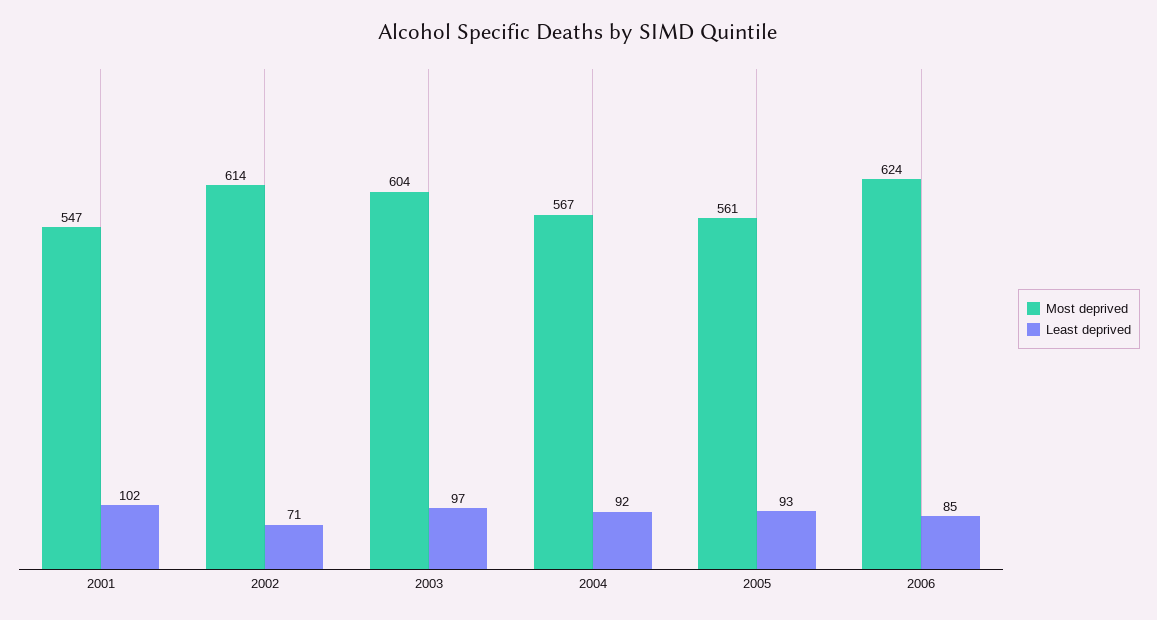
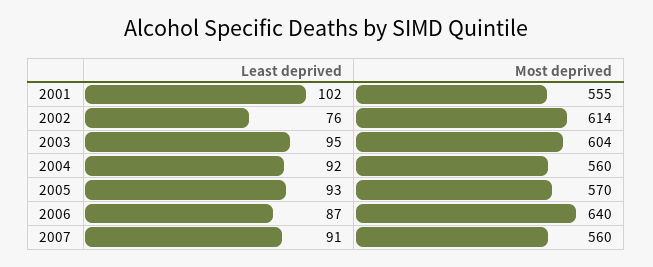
Most deprived, 2001: 547 -> 555
Least deprived, 2002: 71 -> 76
Least deprived, 2003: 97 -> 95
Most deprived, 2004: 567 -> 560
Most deprived, 2005: 561 -> 570
Most deprived, 2006: 624 -> 640
Least deprived, 2006: 85 -> 87
Least deprived, 2007: none -> 91
Most deprived, 2007: none -> 560

